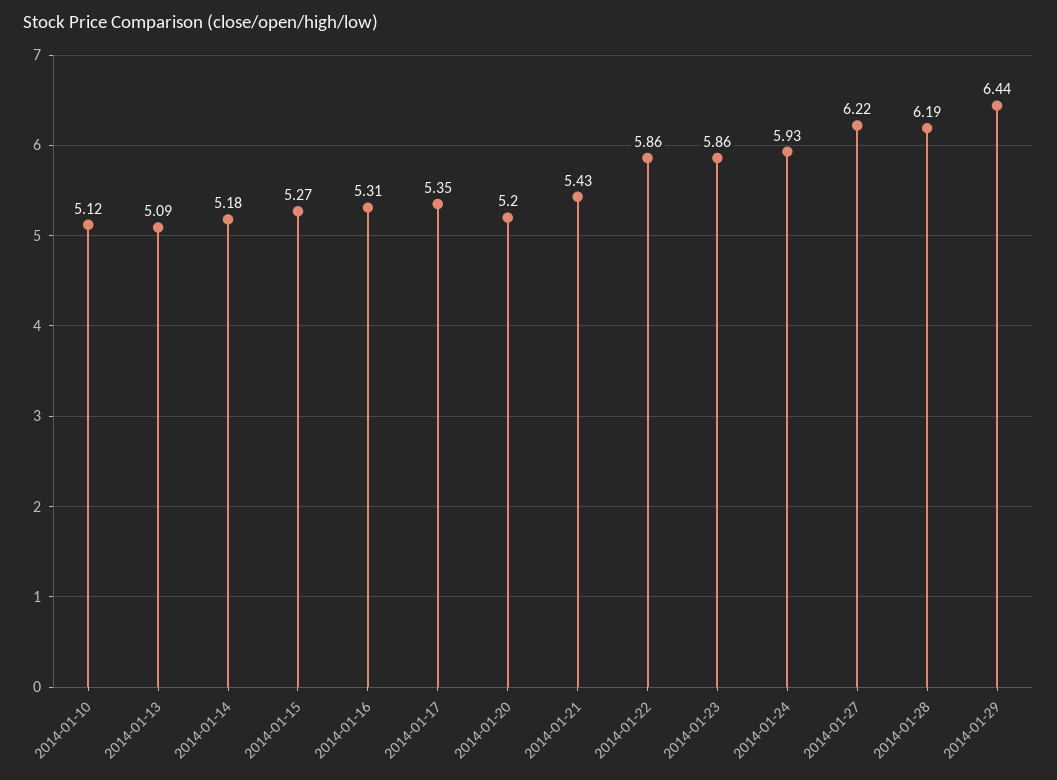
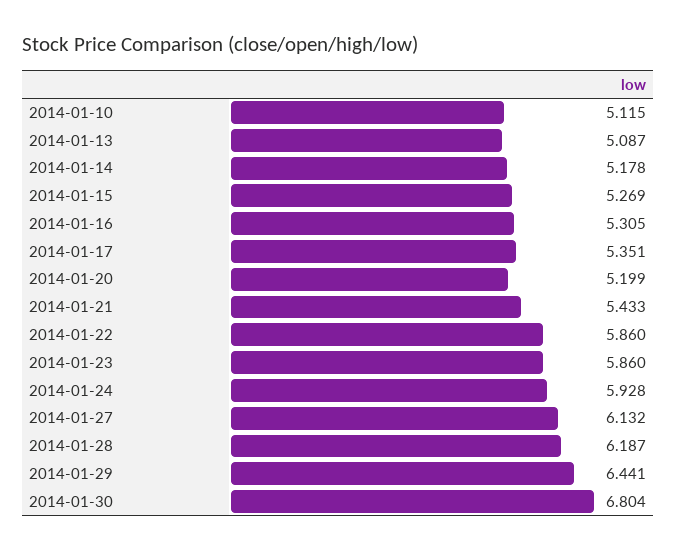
2014-01-27: 6.22 -> 6.132
2014-01-30: none -> 6.804

